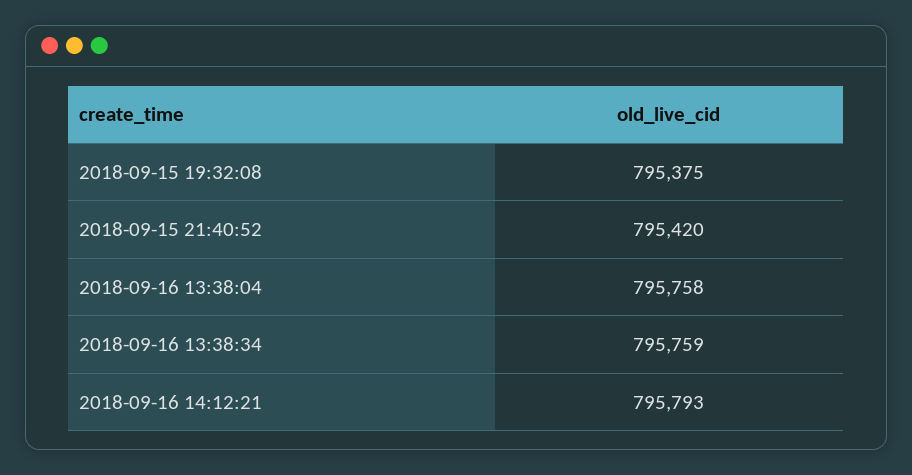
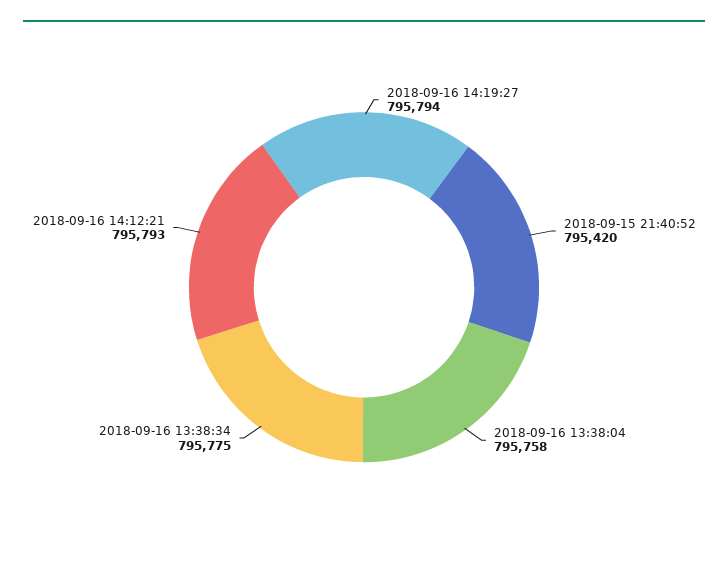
2018-09-15 19:32:08: 795375 -> none
2018-09-16 13:38:34: 795759 -> 795775
2018-09-16 14:19:27: none -> 795794

